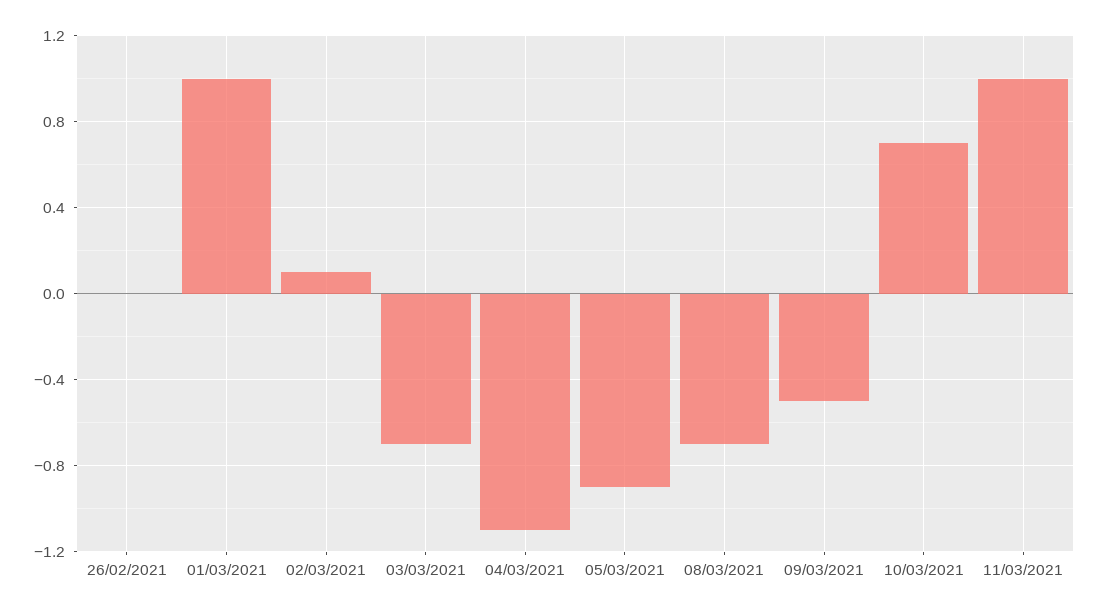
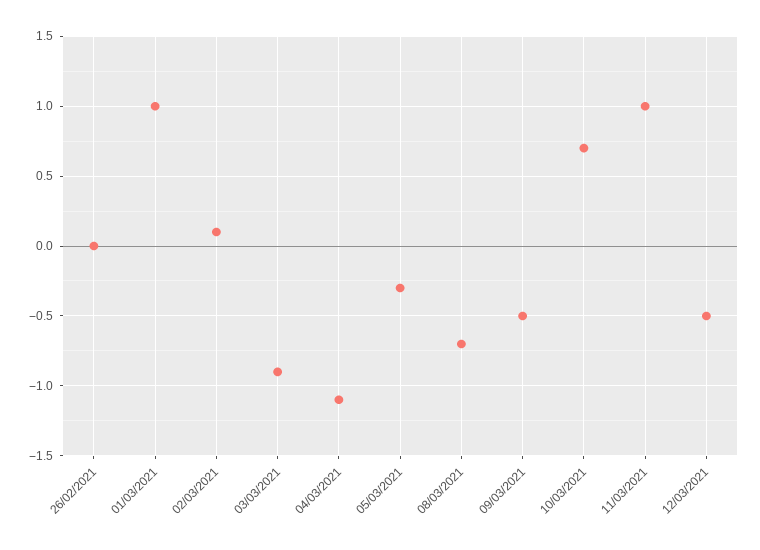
03/03/2021: -0.7 -> -0.9
05/03/2021: -0.9 -> -0.3
12/03/2021: none -> -0.5

